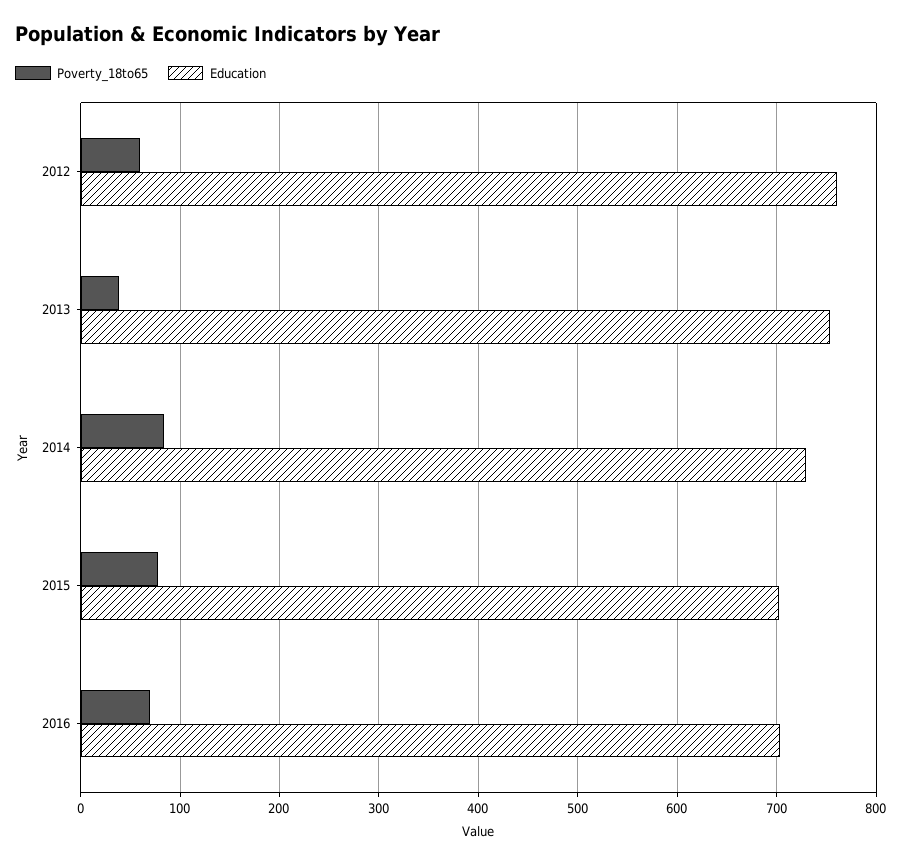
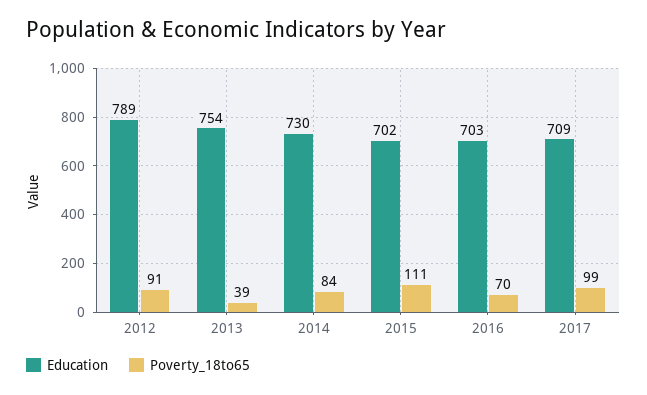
Poverty_18to65, 2012: 60 -> 91
Education, 2012: 760 -> 789
Poverty_18to65, 2015: 80 -> 111
Education, 2017: none -> 709
Poverty_18to65, 2017: none -> 99

